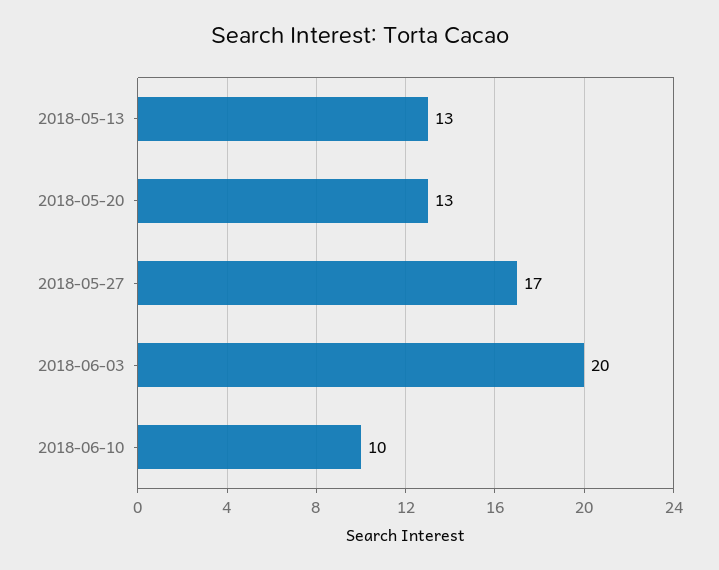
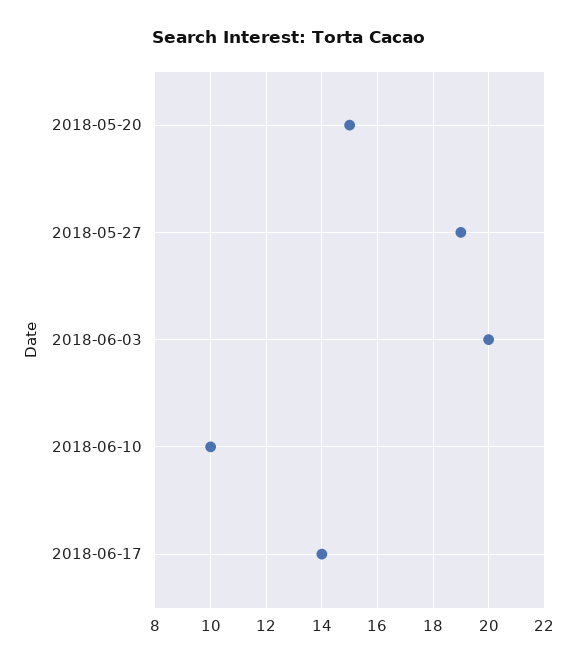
2018-05-13: 13 -> none
2018-05-20: 13 -> 15
2018-05-27: 17 -> 19
2018-06-17: none -> 14

